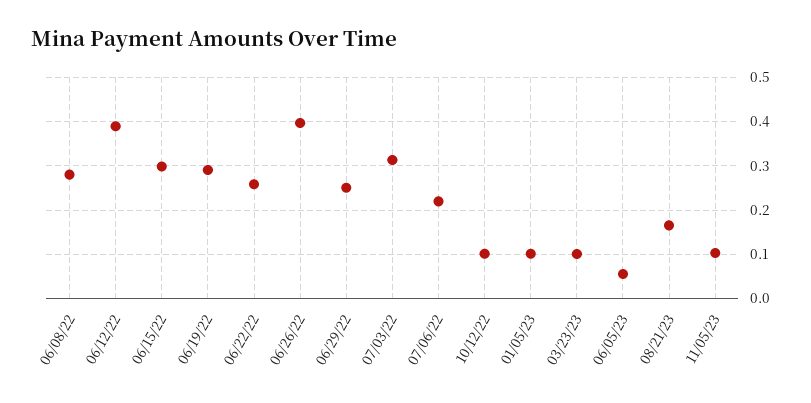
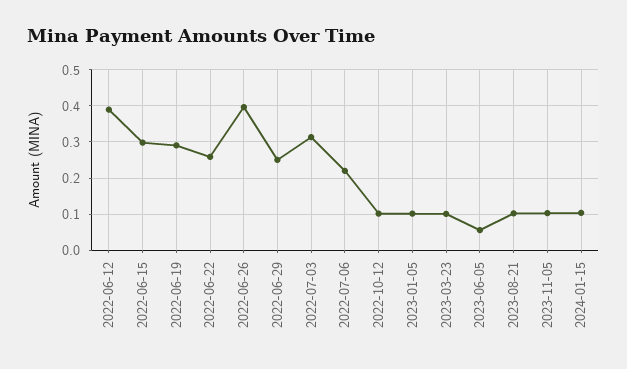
06/08/22: 0.28 -> none
08/21/23: 0.16 -> 0.1
2024-01-15: none -> 0.1

